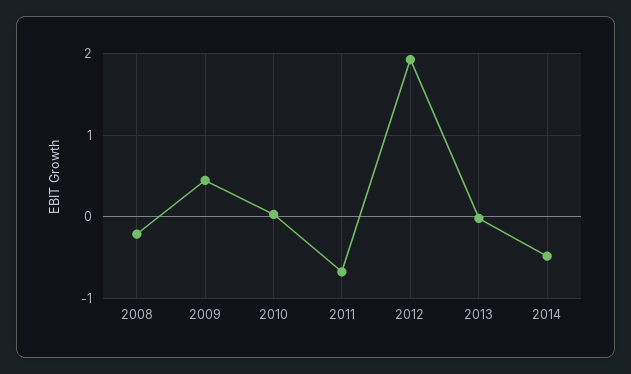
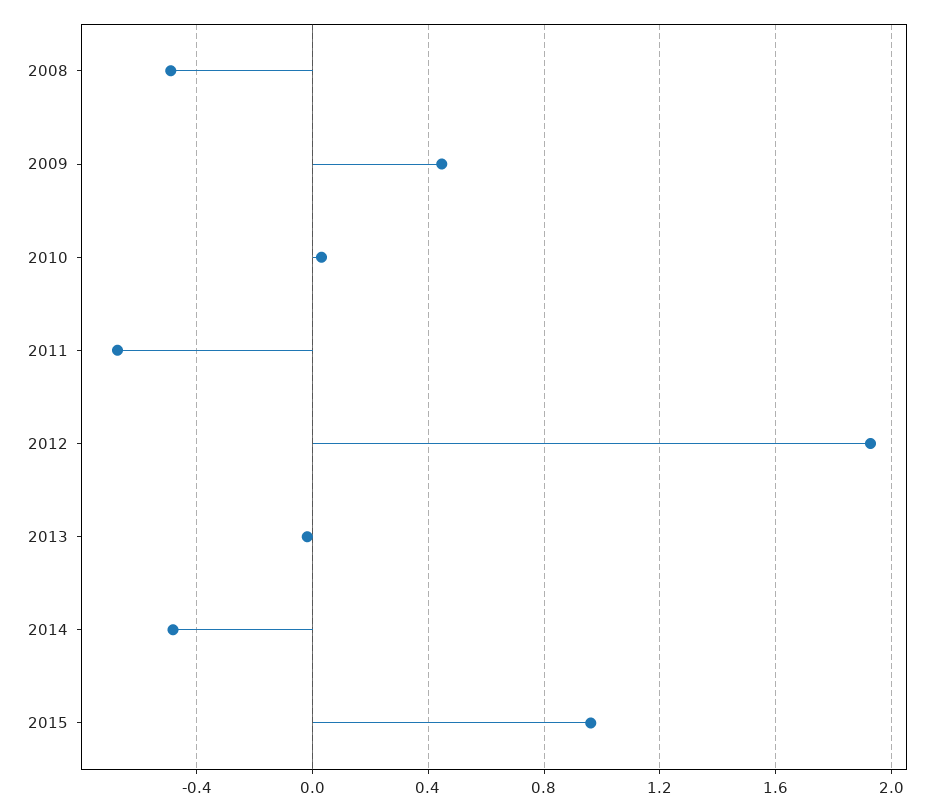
2008: -0.2 -> -0.5
2015: none -> 0.95

